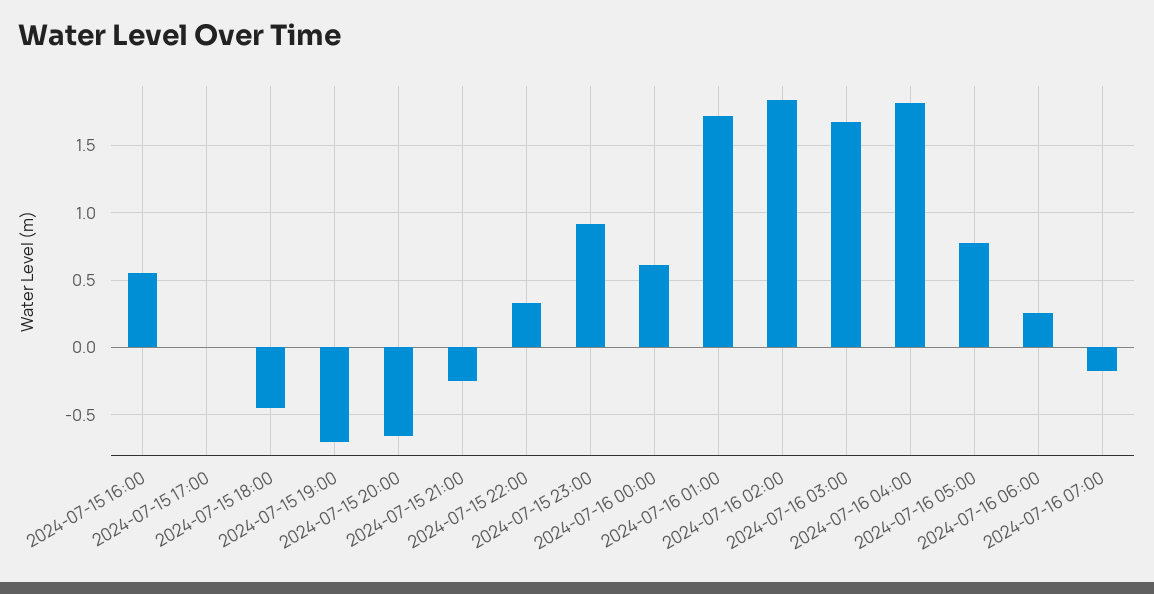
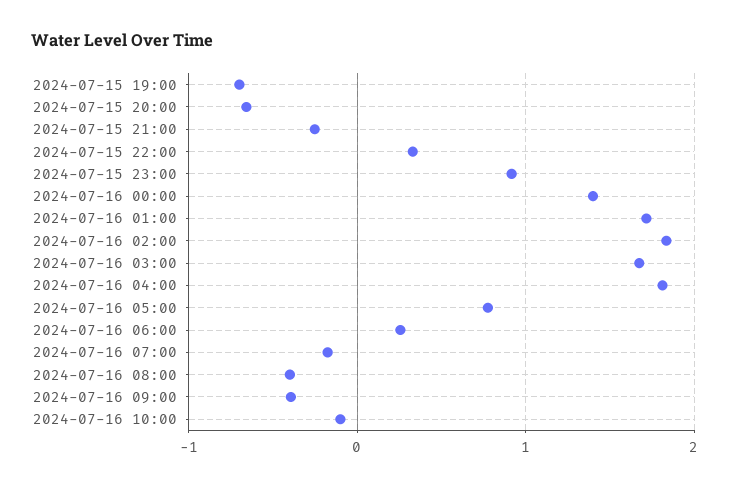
2024-07-15 16:00: 0.55 -> none
2024-07-15 17:00: 0 -> none
2024-07-15 18:00: -0.45 -> none
2024-07-16 00:00: 0.6 -> 1.4
2024-07-16 08:00: none -> -0.4
2024-07-16 09:00: none -> -0.4
2024-07-16 10:00: none -> -0.1

